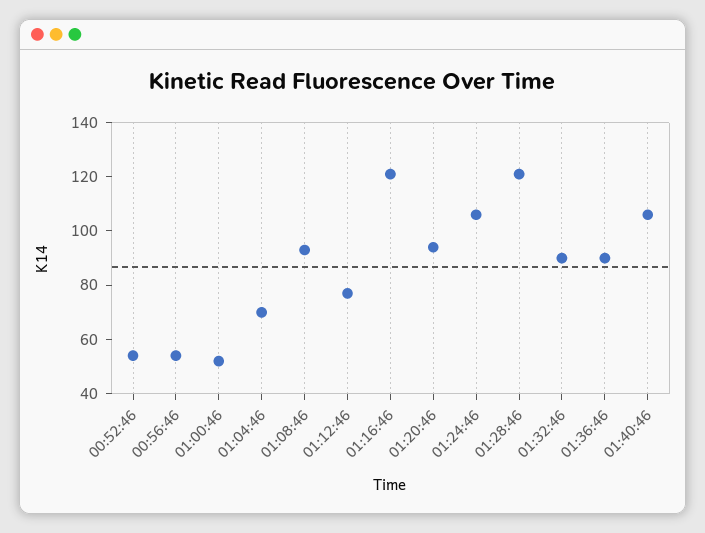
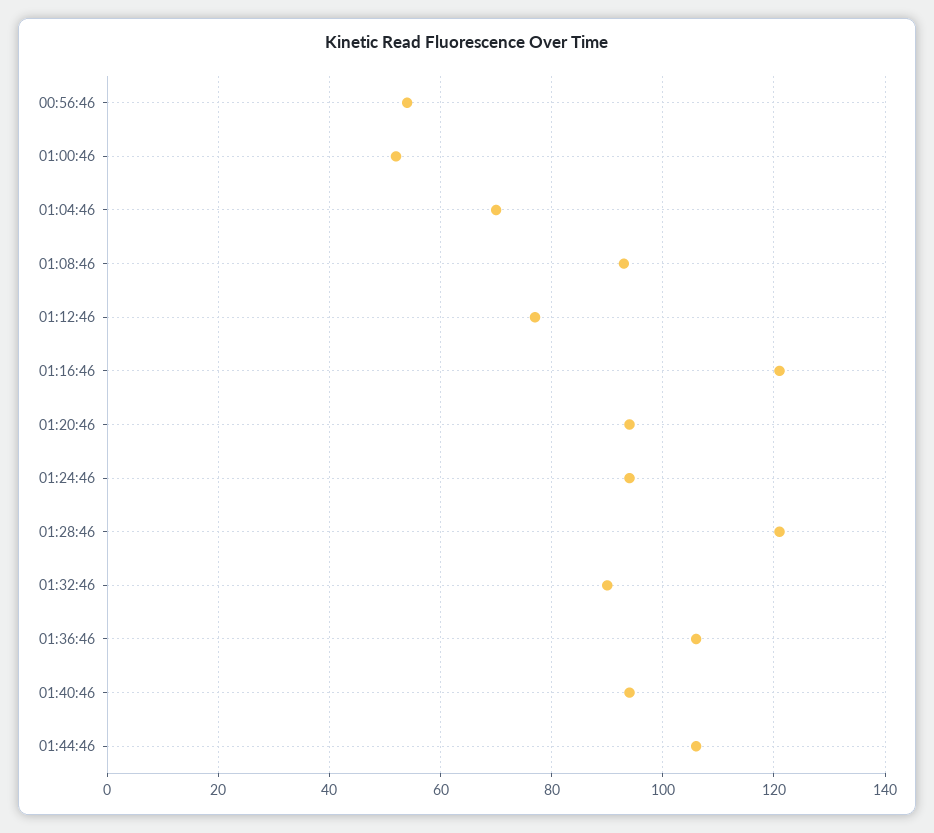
00:52:46: 55 -> none
01:24:46: 105 -> 95
01:36:46: 90 -> 105
01:40:46: 105 -> 95
01:44:46: none -> 105

